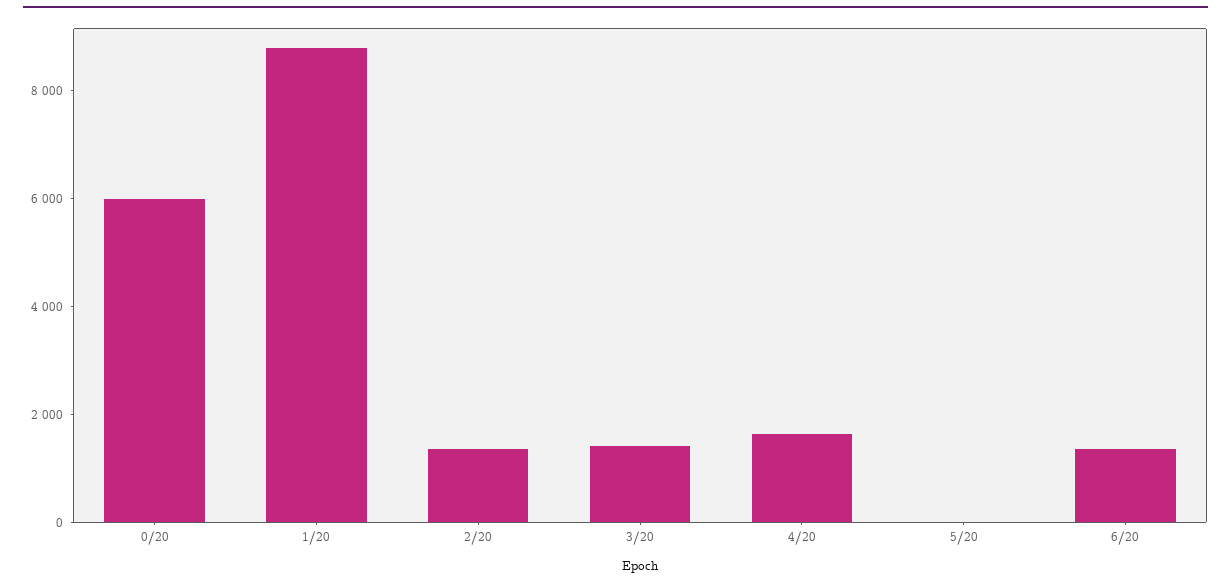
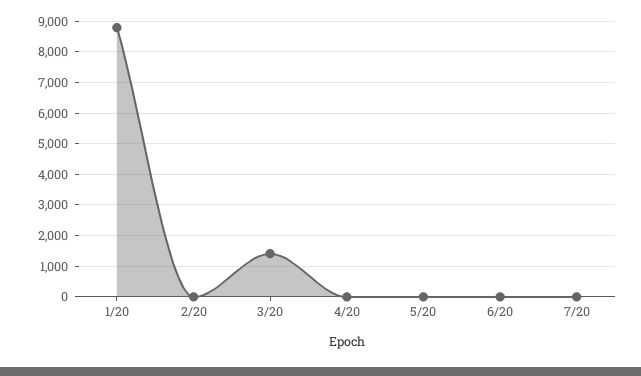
0/20: 6000 -> none
2/20: 1500 -> 0
4/20: 1500 -> 0
6/20: 1500 -> 0
7/20: none -> 0

